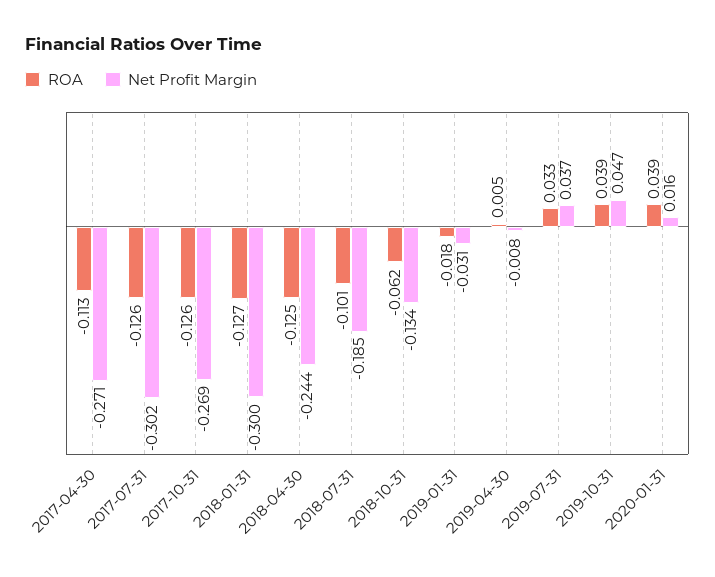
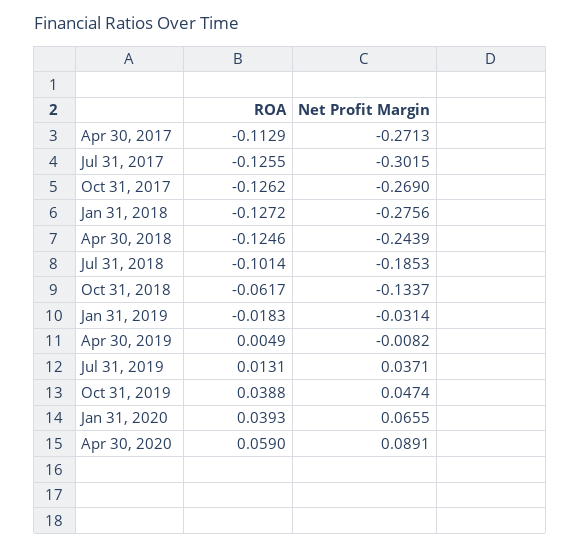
Net Profit Margin, 2018-01-31: -0.3 -> -0.2756
ROA, 2019-07-31: 0.033 -> 0.0131
Net Profit Margin, 2020-01-31: 0.016 -> 0.0655
ROA, Apr 30, 2020: none -> 0.059
Net Profit Margin, Apr 30, 2020: none -> 0.0891

